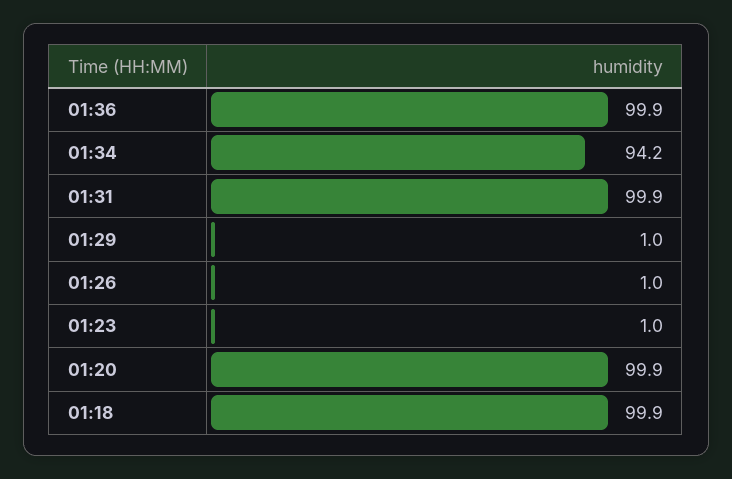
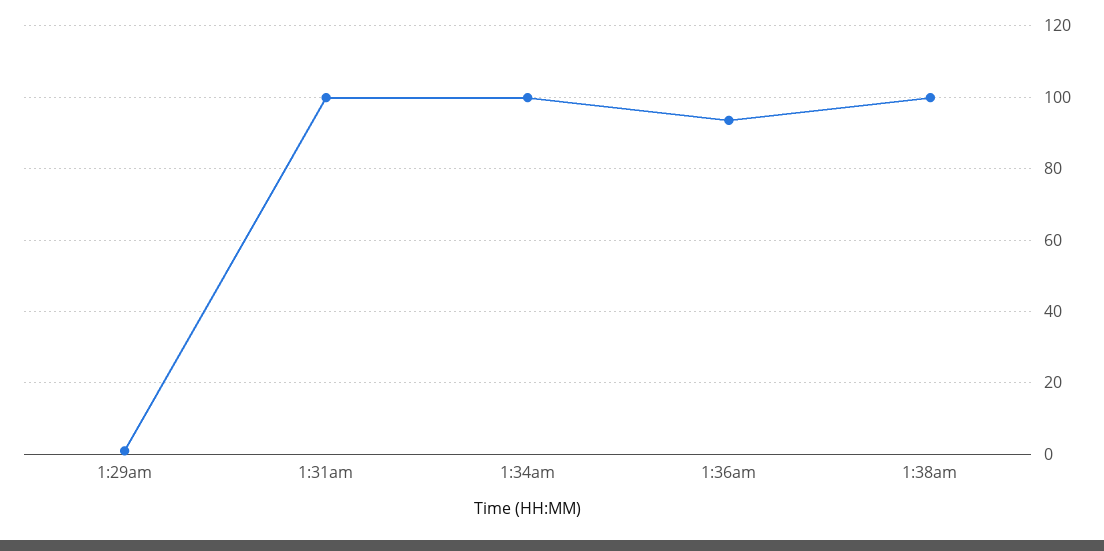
01:36: 99.9 -> 94
01:34: 94.2 -> 100
01:26: 1 -> none
01:23: 1 -> none
01:20: 99.9 -> none
01:18: 99.9 -> none
1:38am: none -> 100

